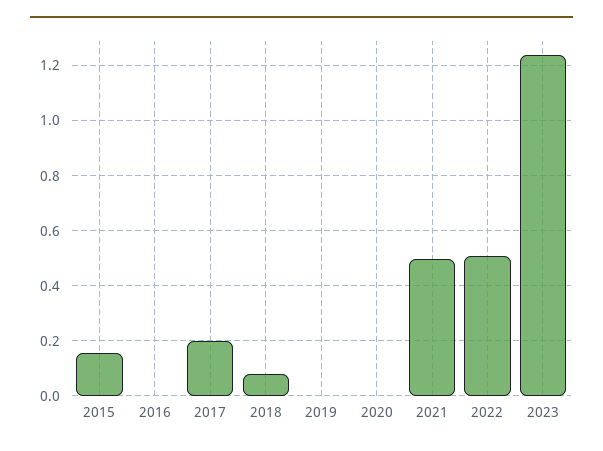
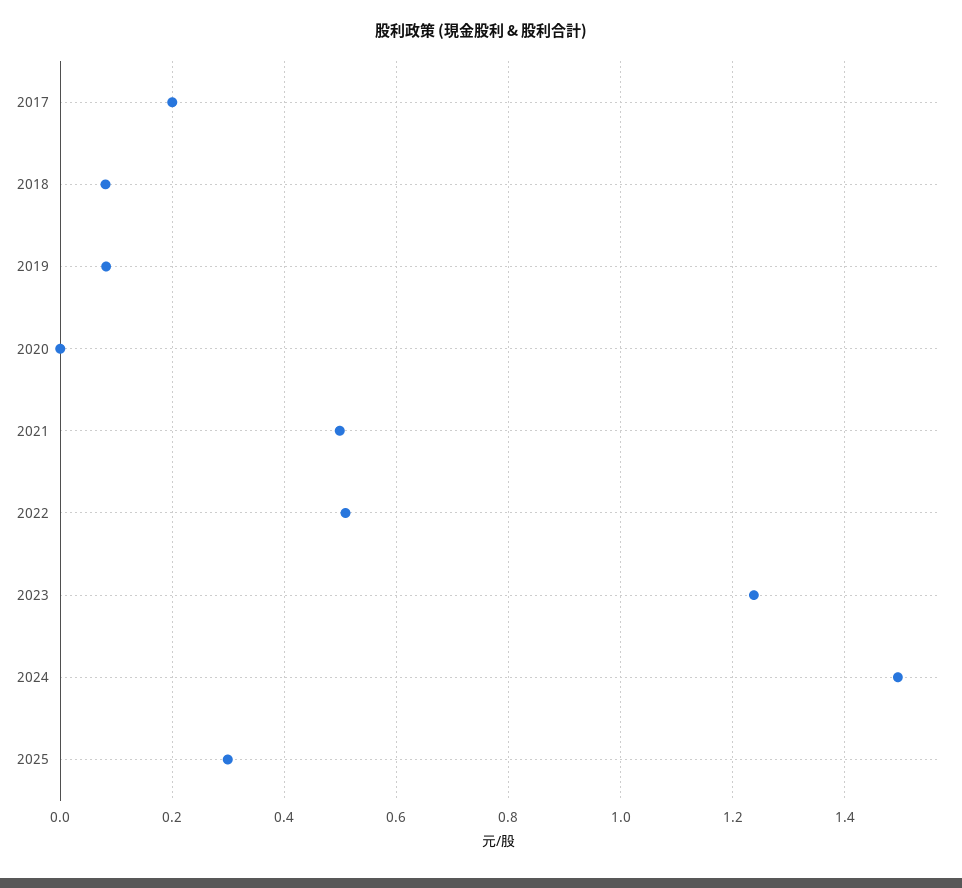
2015: 0.15 -> none
2016: 0 -> none
2019: 0 -> 0.08
2024: none -> 1.5
2025: none -> 0.3

